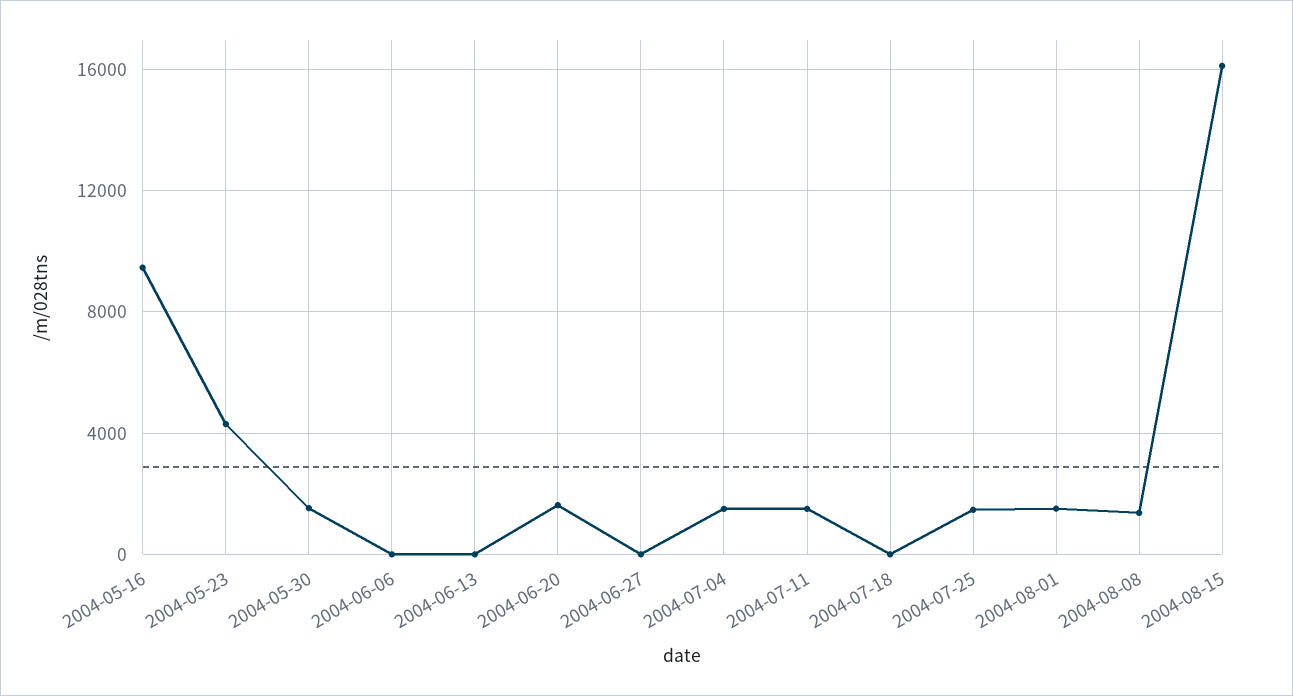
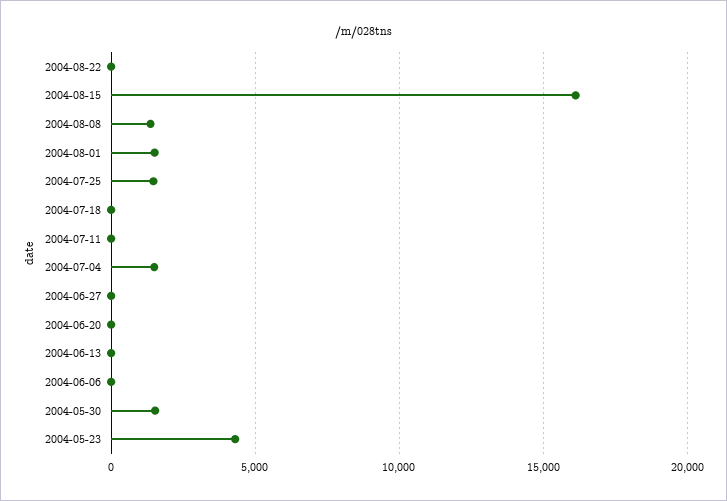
2004-05-16: 9500 -> none
2004-06-20: 1500 -> 0
2004-07-11: 1500 -> 0
2004-08-22: none -> 0

